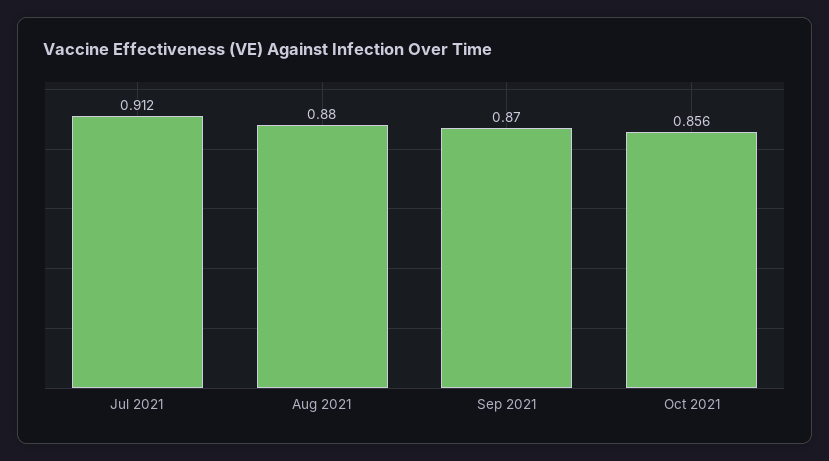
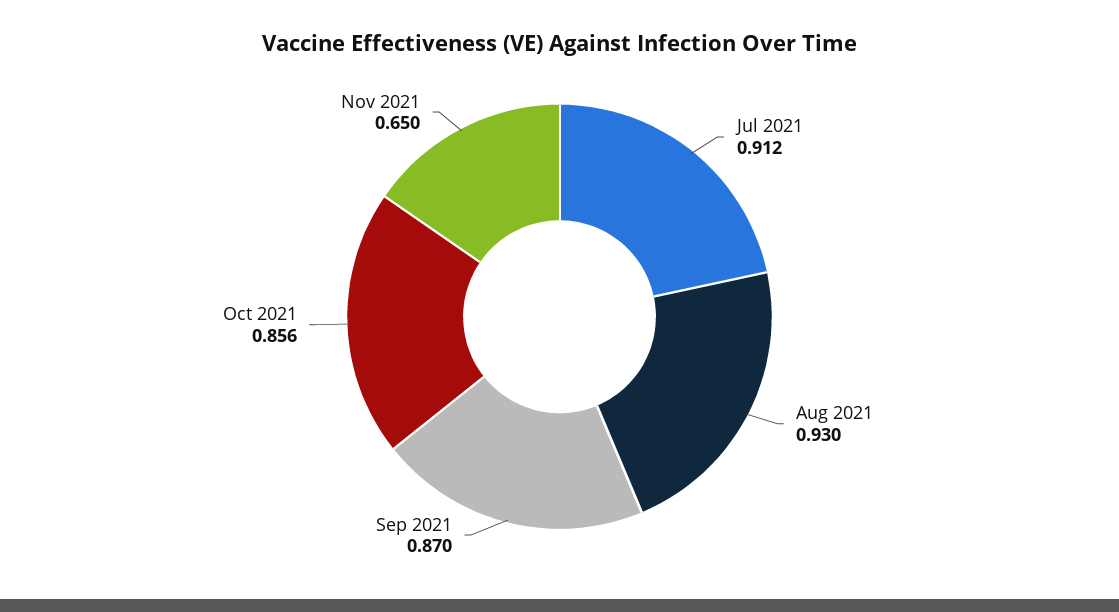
Aug 2021: 0.88 -> 0.93
Nov 2021: none -> 0.65

